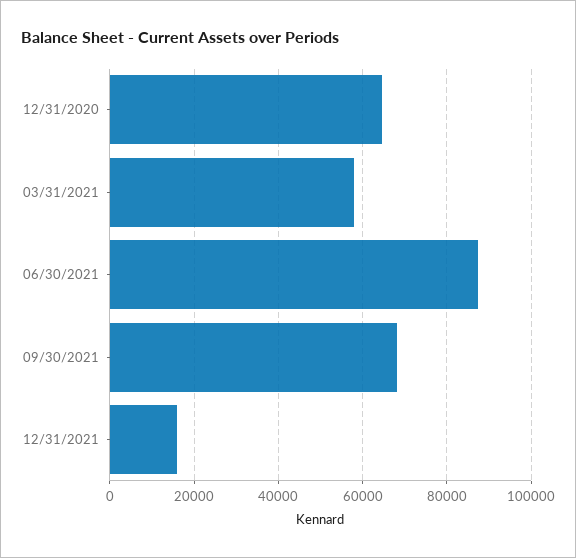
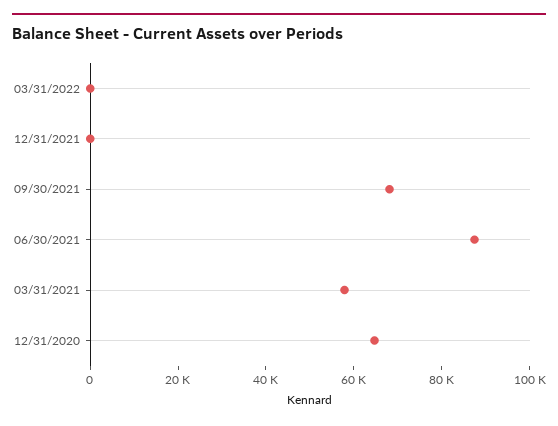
12/31/2021: 16000 -> 0
03/31/2022: none -> 0

